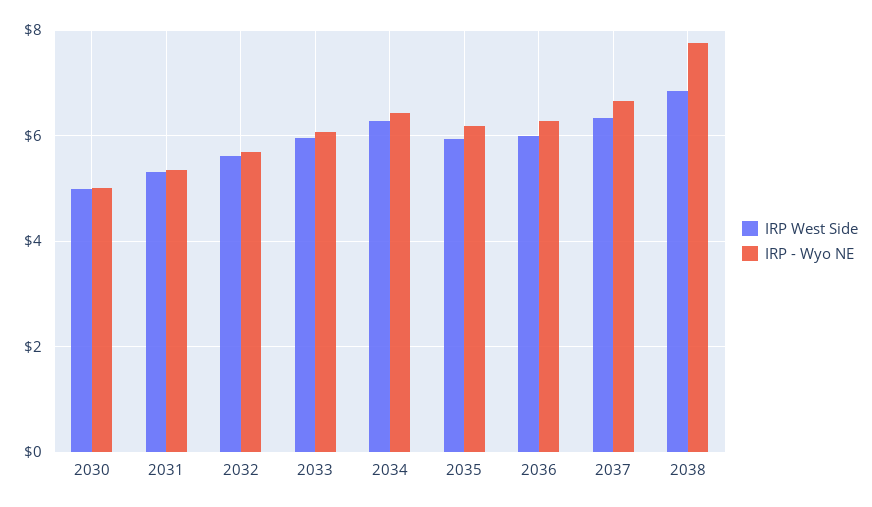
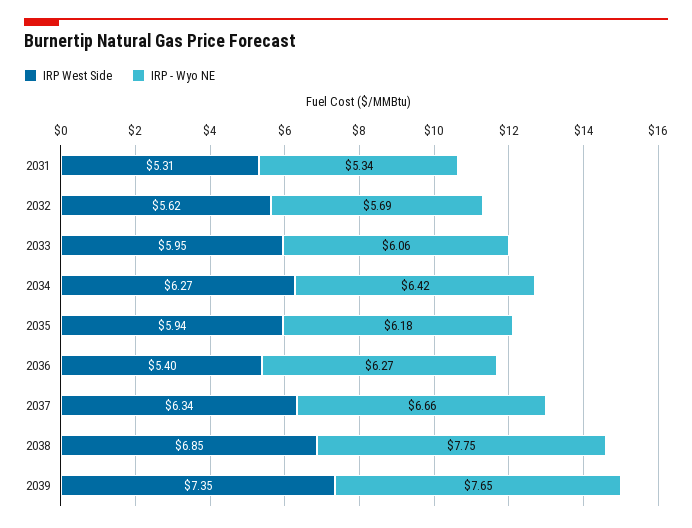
IRP West Side, 2030: 5 -> none
IRP - Wyo NE, 2030: 5 -> none
IRP West Side, 2036: 6 -> 5.4
IRP West Side, 2039: none -> 7.35
IRP - Wyo NE, 2039: none -> 7.65

